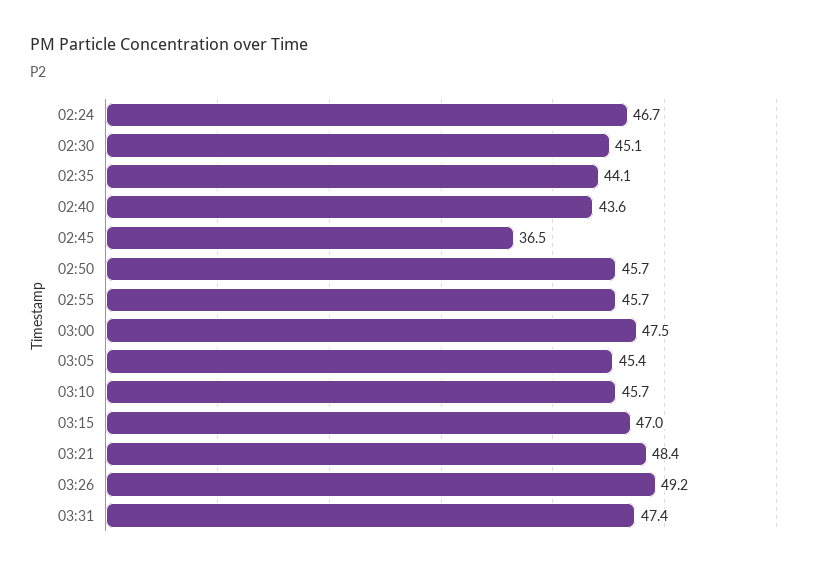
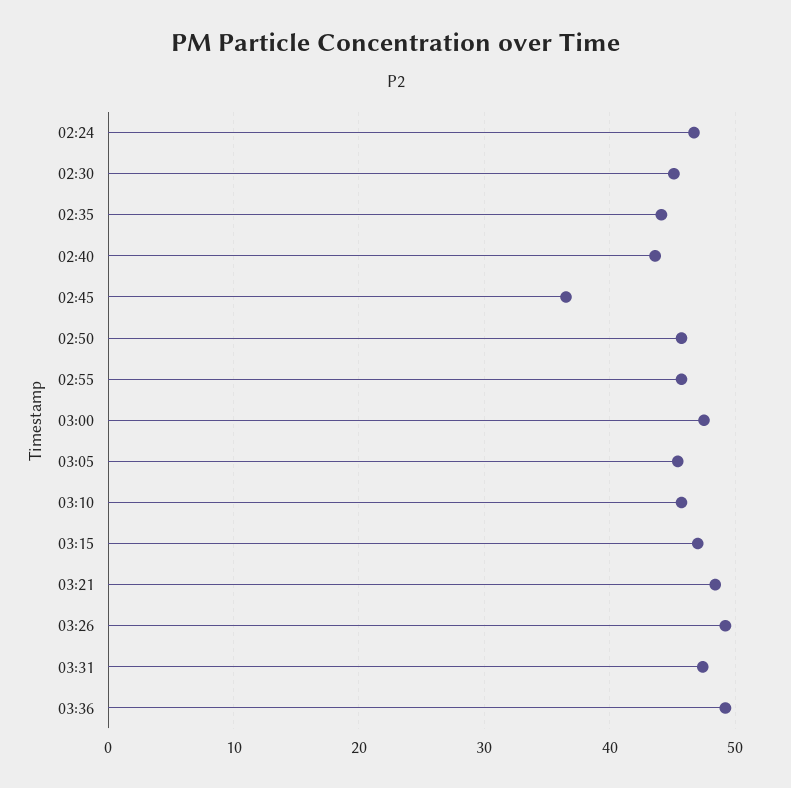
03:36: none -> 49

